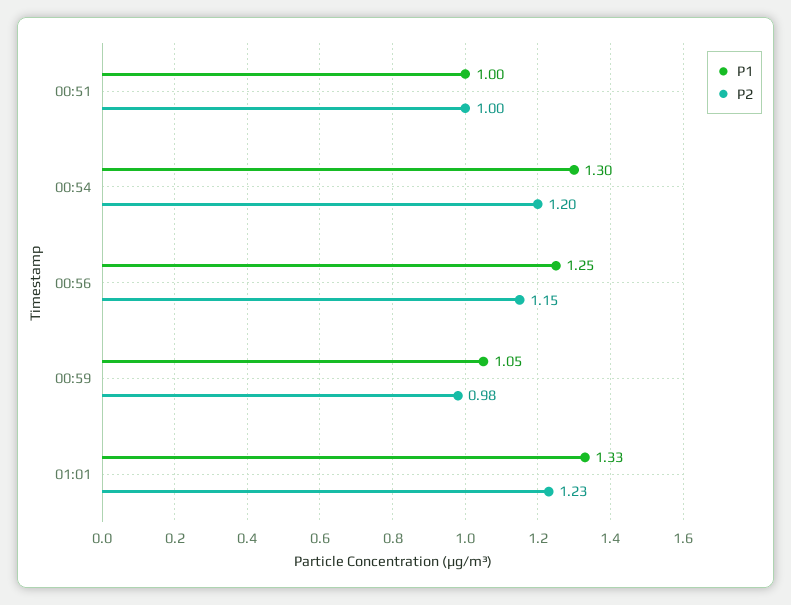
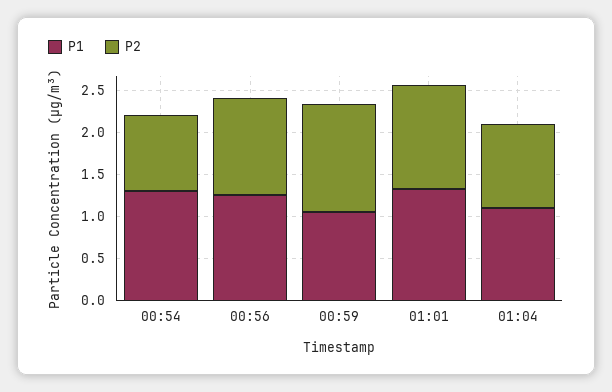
P1, 00:51: 1 -> none
P2, 00:51: 1 -> none
P2, 00:54: 1.2 -> 0.9
P2, 00:59: 0.98 -> 1.3
P1, 01:04: none -> 1.1
P2, 01:04: none -> 1

